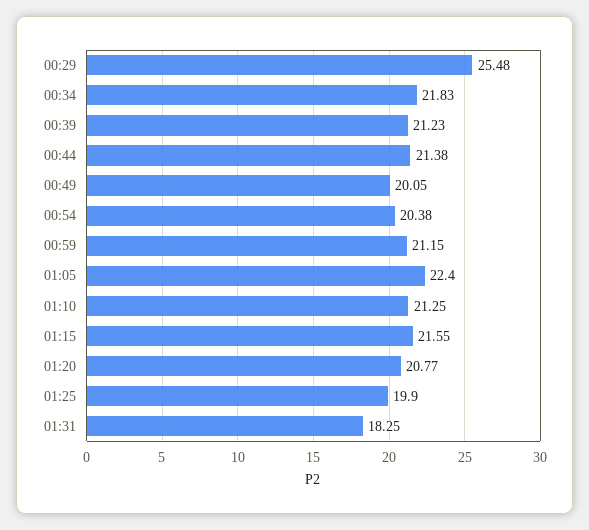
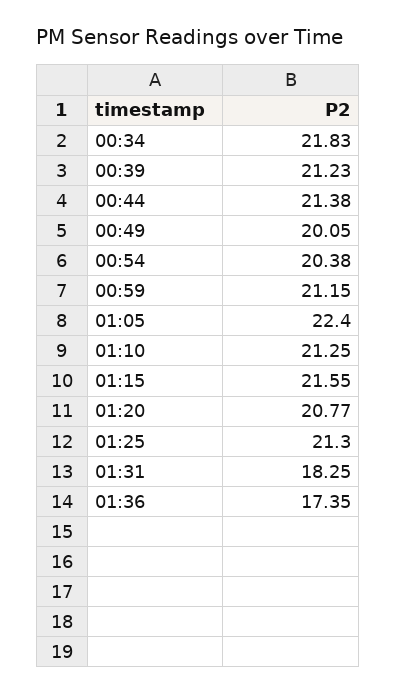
00:29: 25.48 -> none
01:25: 19.9 -> 21.3
01:36: none -> 17.35

